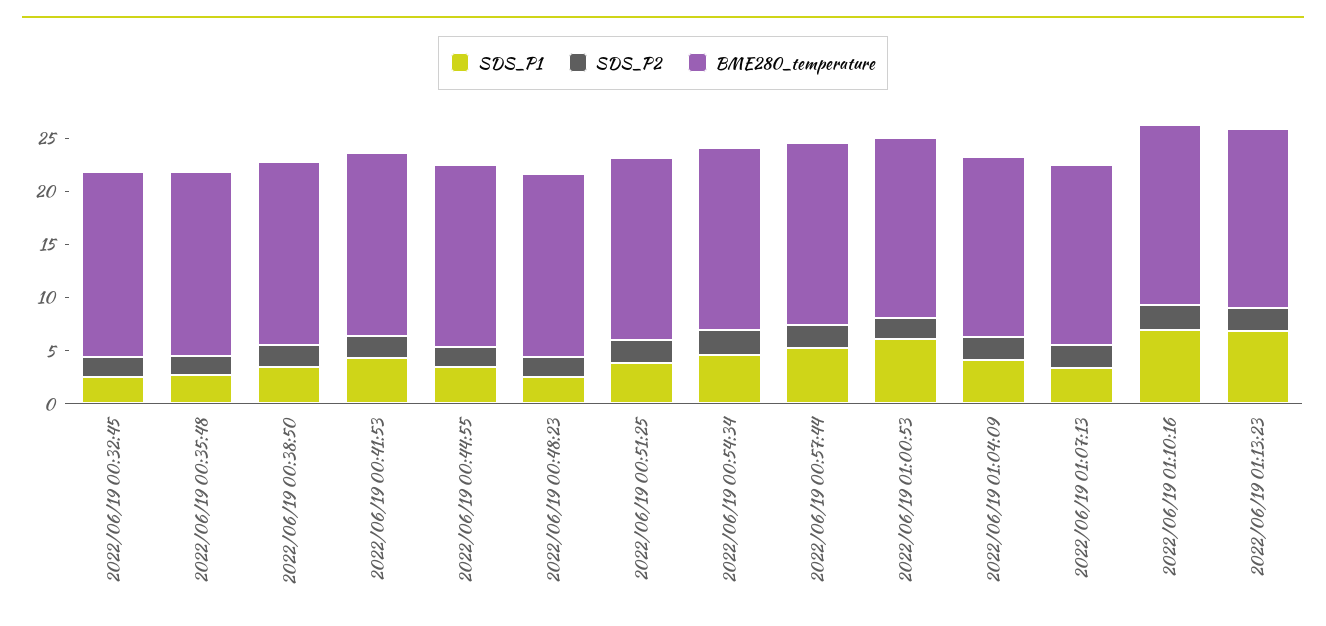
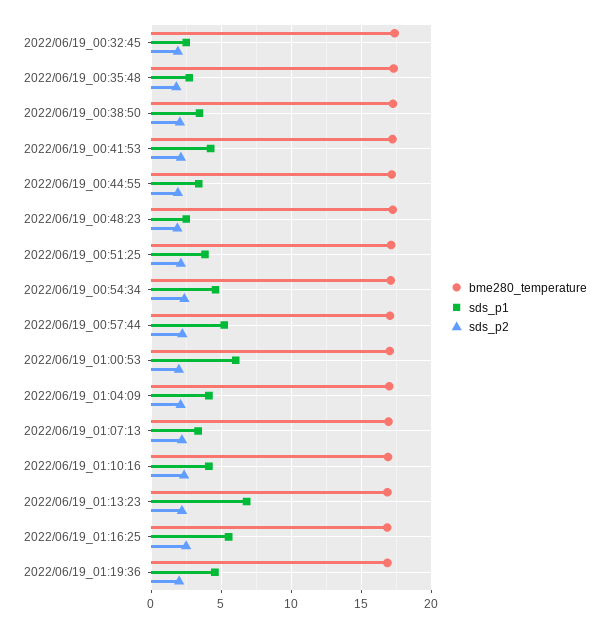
SDS_P1, 2022/06/19 01:10:16: 7 -> 4
BME280_temperature, 2022/06/19_01:16:25: none -> 17
SDS_P1, 2022/06/19_01:16:25: none -> 5.5
SDS_P2, 2022/06/19_01:16:25: none -> 2.5
BME280_temperature, 2022/06/19_01:19:36: none -> 17
SDS_P1, 2022/06/19_01:19:36: none -> 4.5
SDS_P2, 2022/06/19_01:19:36: none -> 2

